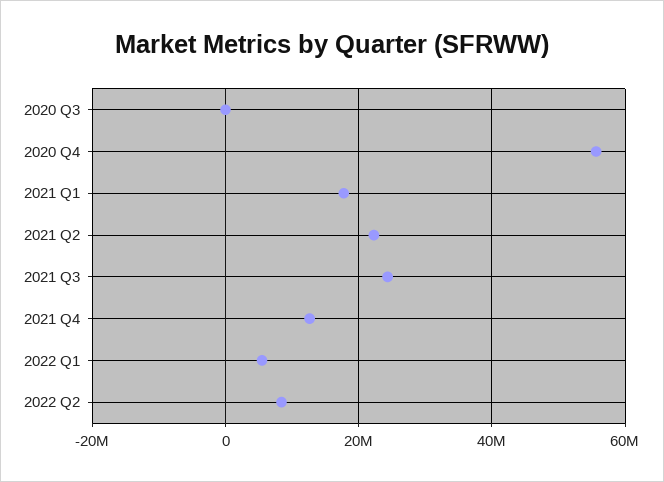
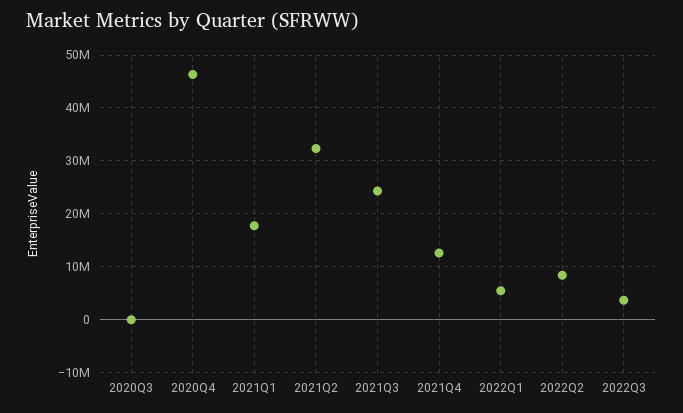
2020 Q4: 56000000 -> 46000000
2021 Q2: 22000000 -> 32000000
2022Q3: none -> 4000000

